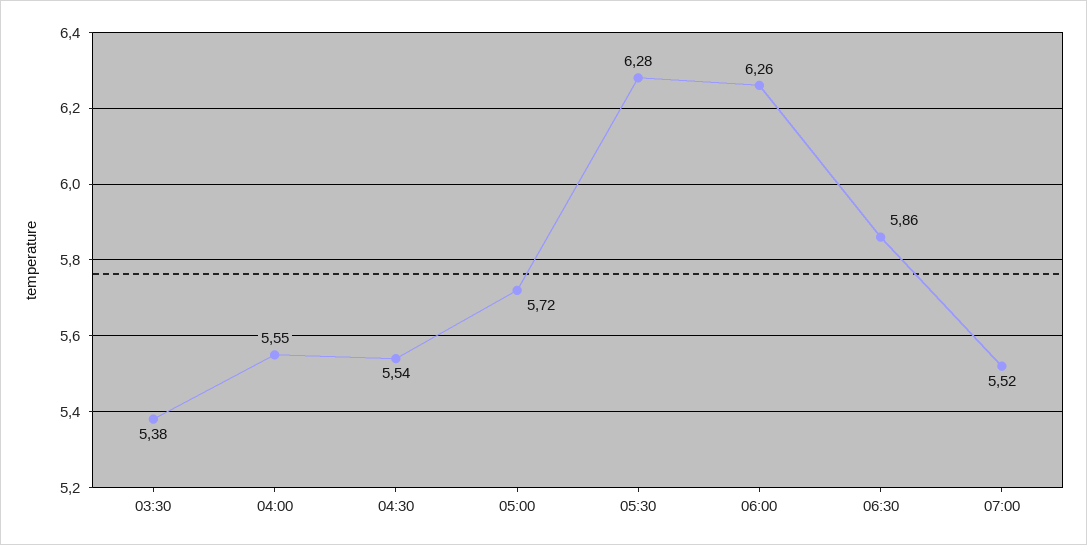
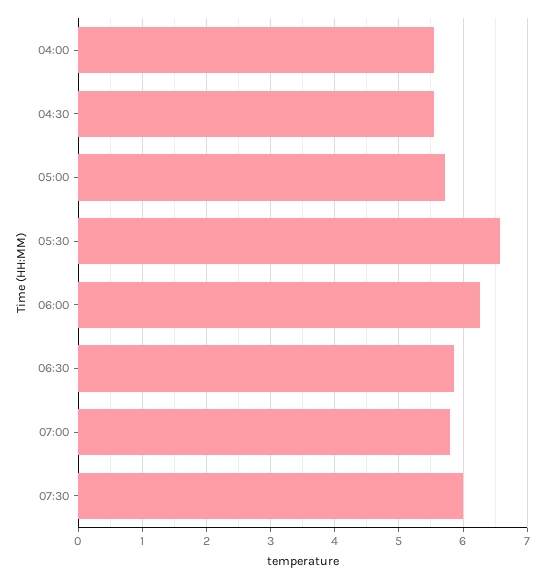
03:30: 5.38 -> none
05:30: 6.28 -> 6.6
07:00: 5.52 -> 5.8
07:30: none -> 6

